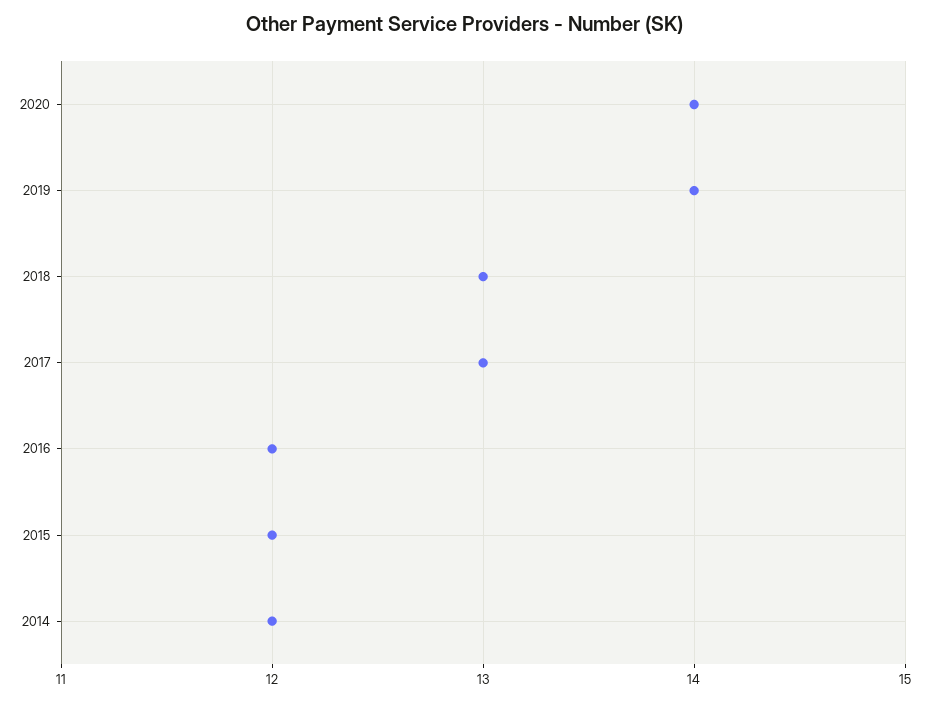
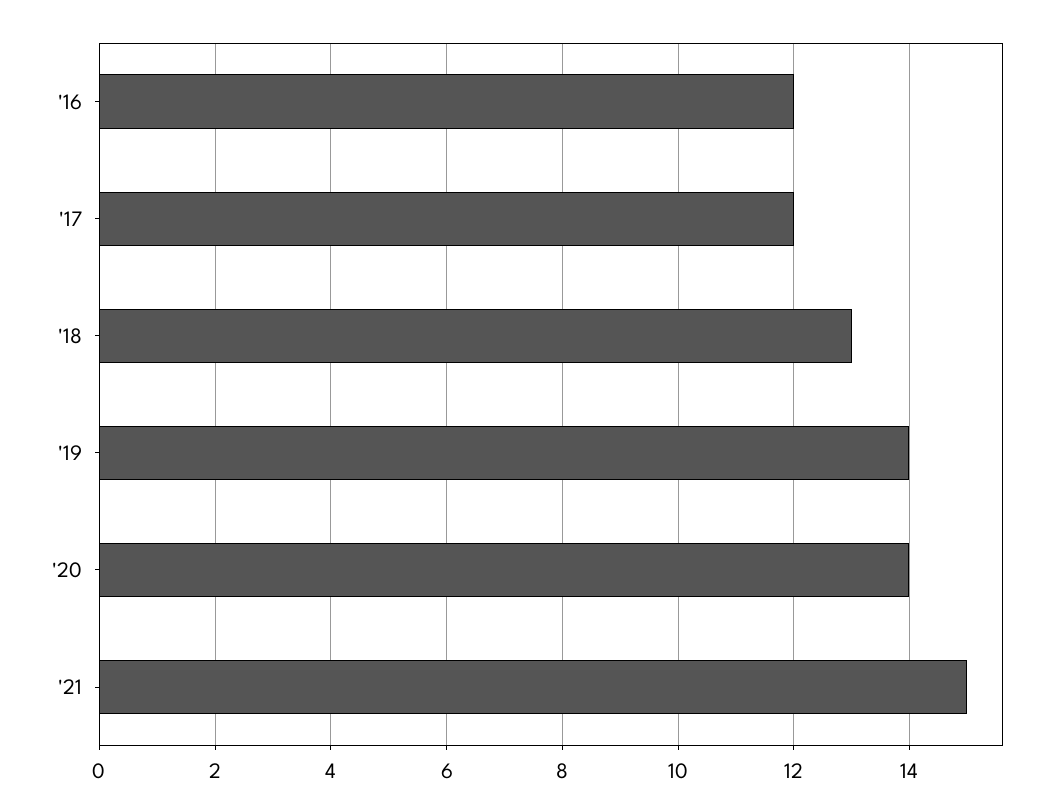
2017: 13 -> 12
2015: 12 -> none
2014: 12 -> none
'21: none -> 15

